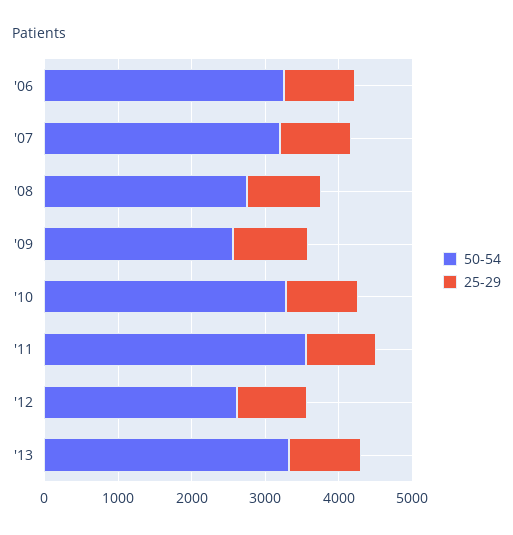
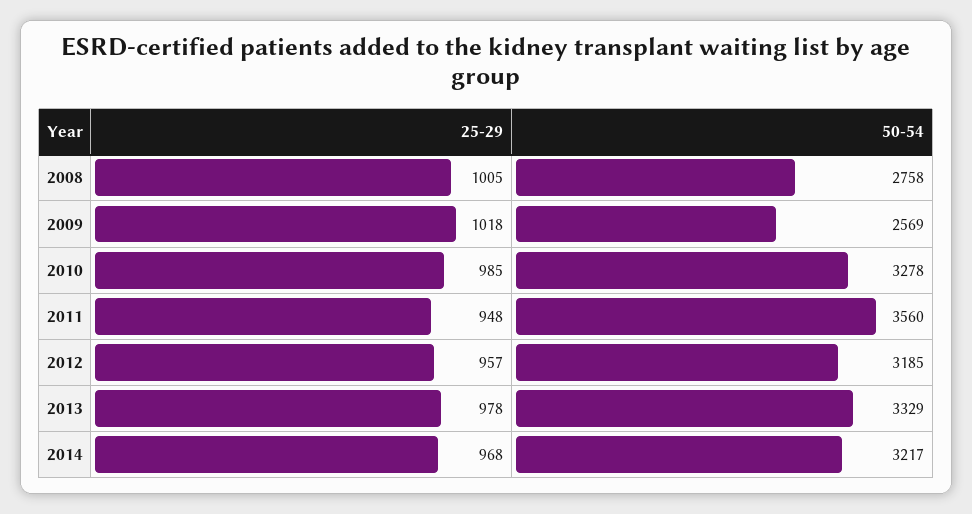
50-54, '06: 3200 -> none
25-29, '06: 1000 -> none
50-54, '07: 3200 -> none
25-29, '07: 1000 -> none
50-54, '12: 2600 -> 3185
25-29, 2014: none -> 968
50-54, 2014: none -> 3217

